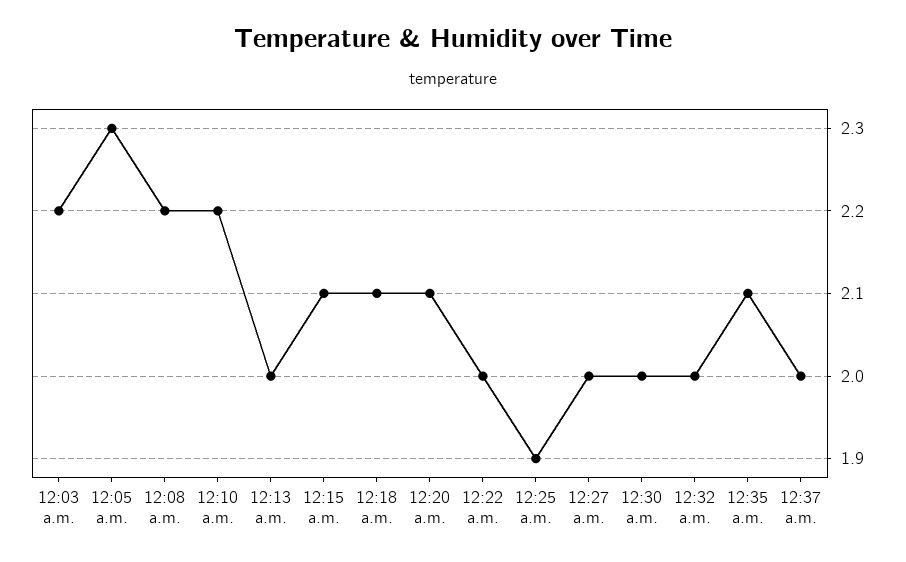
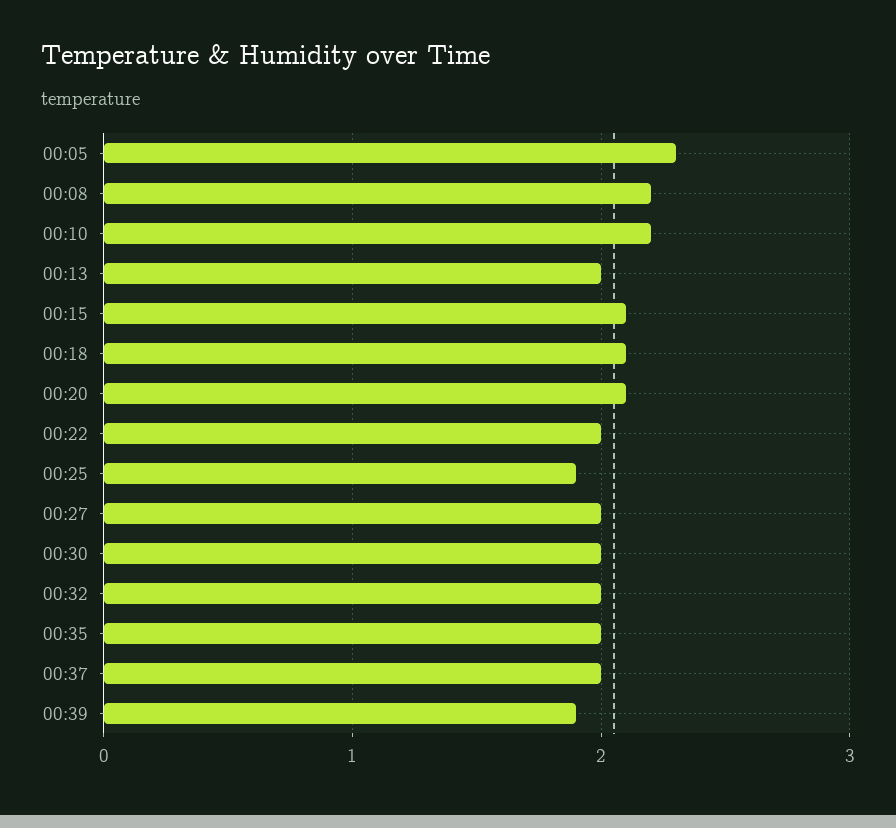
12:03 a.m.: 2.2 -> none
12:35 a.m.: 2.1 -> 2
00:39: none -> 1.9

